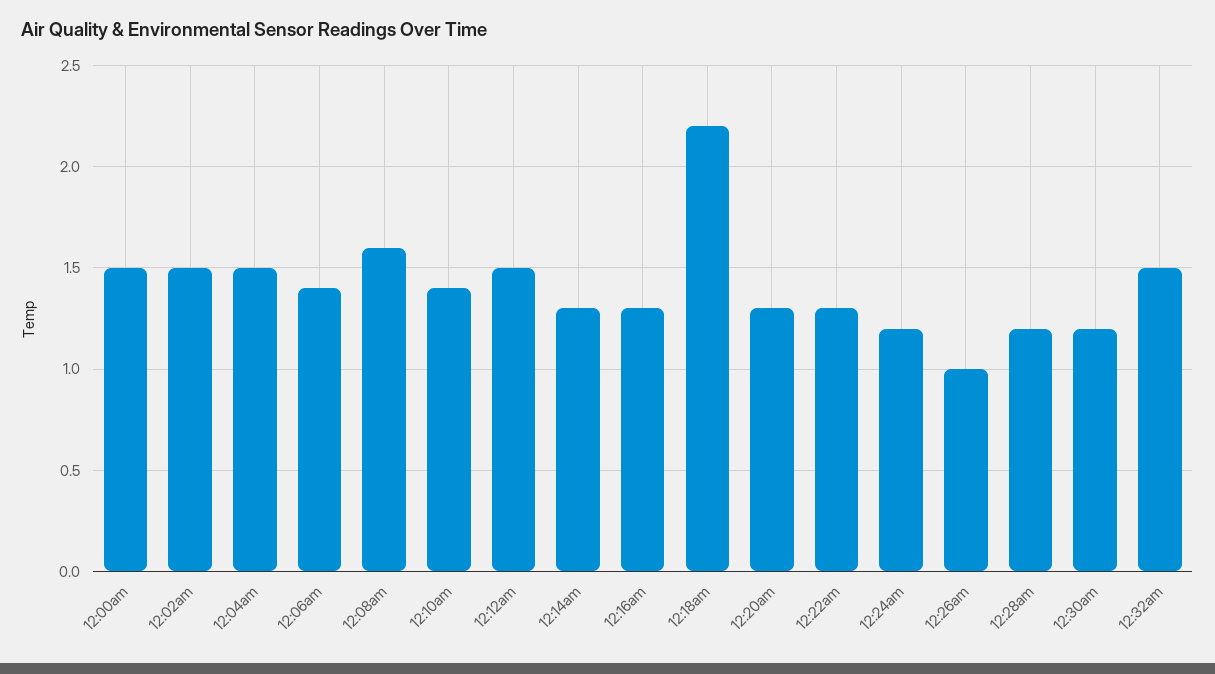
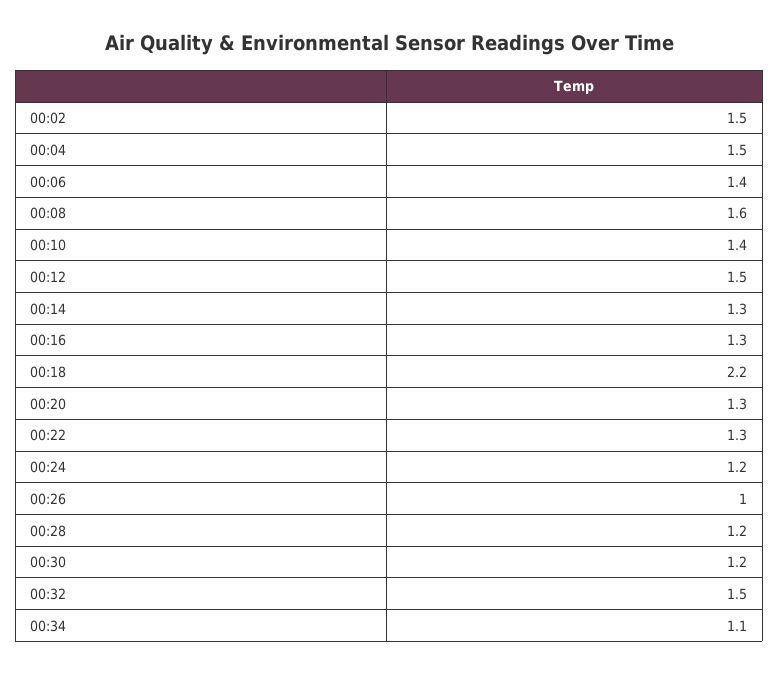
12:00am: 1.5 -> none
00:34: none -> 1.1

